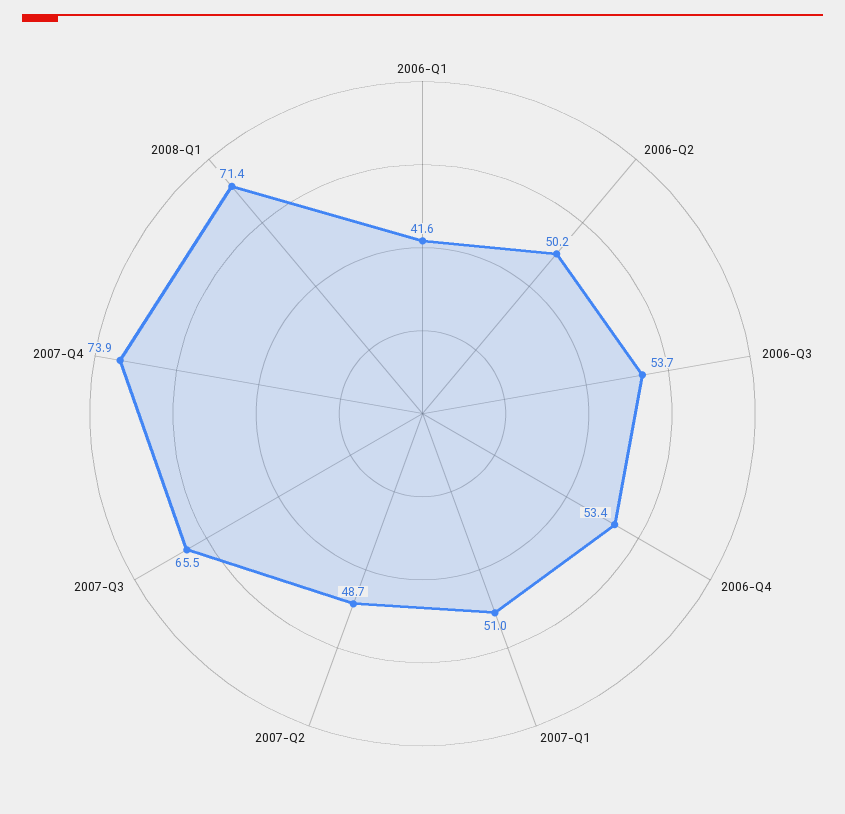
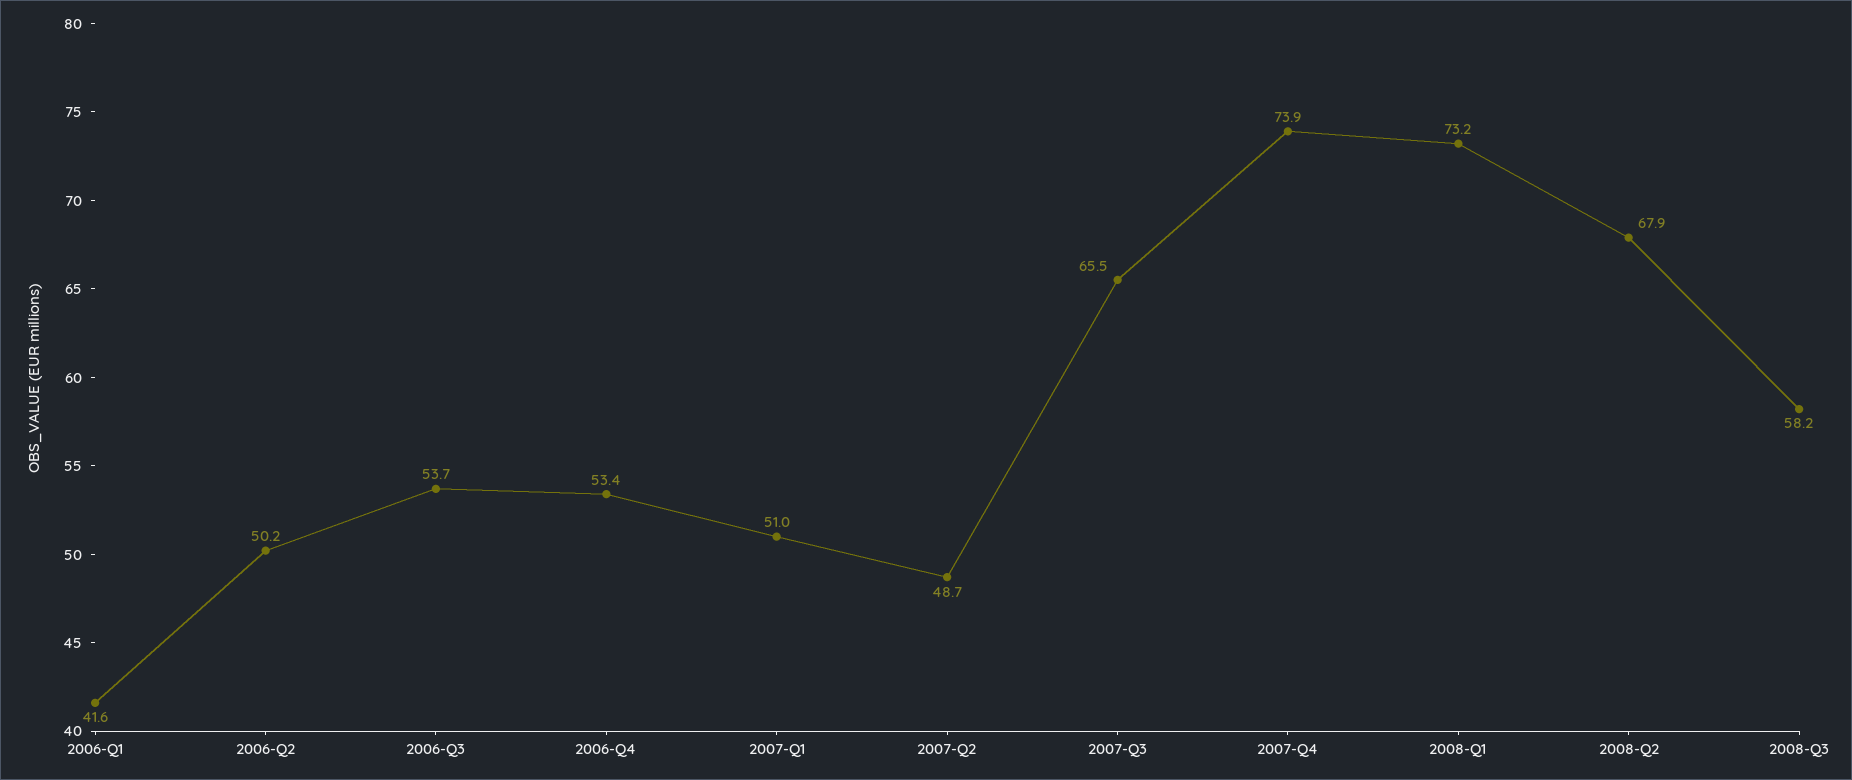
2008-Q1: 71.4 -> 73.2
2008-Q2: none -> 67.9
2008-Q3: none -> 58.2

